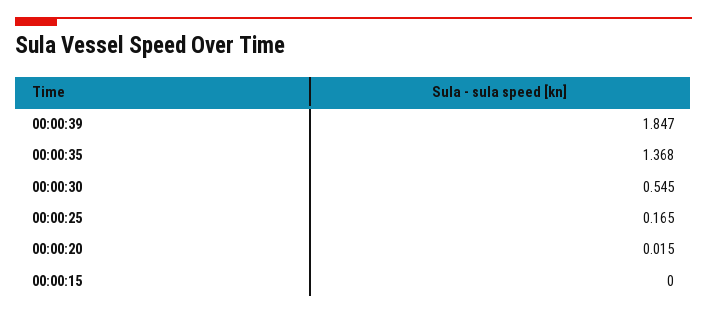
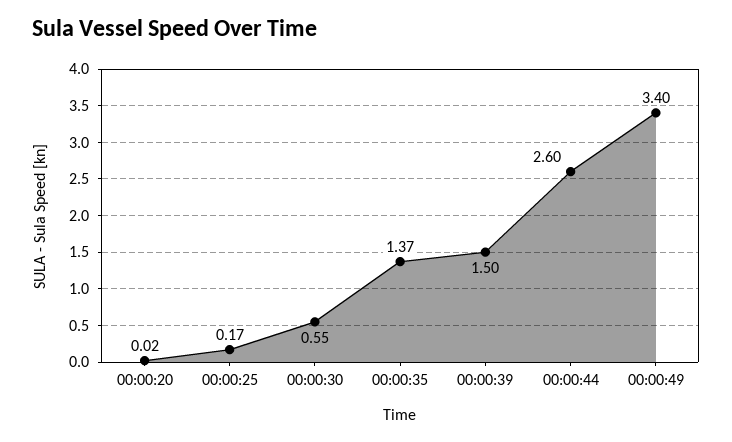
00:00:39: 1.847 -> 1.5
00:00:15: 0 -> none
00:00:44: none -> 2.6
00:00:49: none -> 3.4

